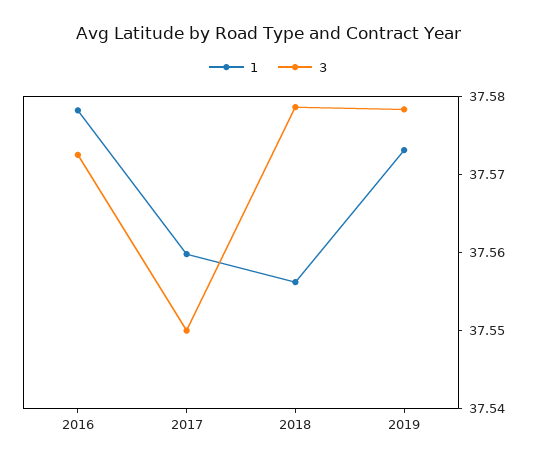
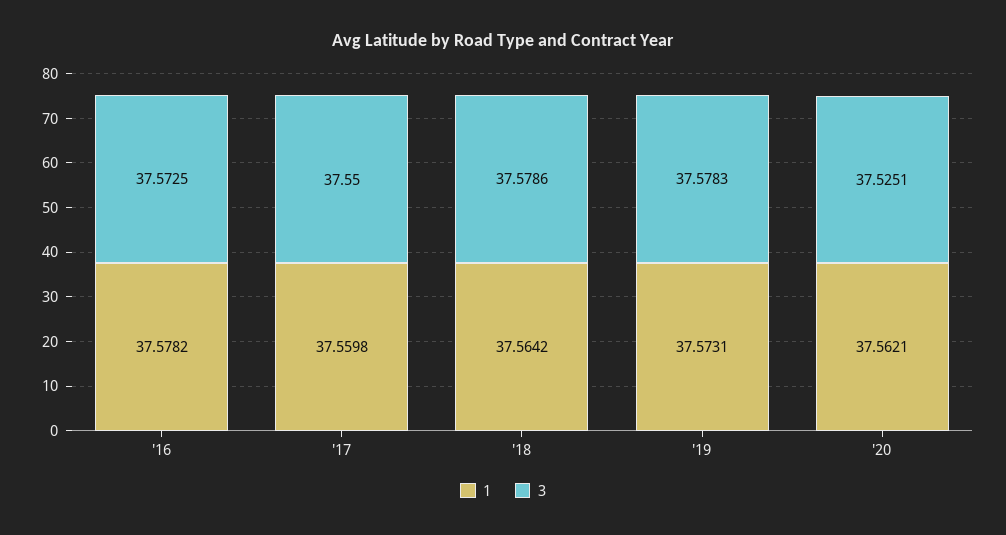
1, 2018: 37.556 -> 37.5642
1, '20: none -> 37.5621
3, '20: none -> 37.5251

